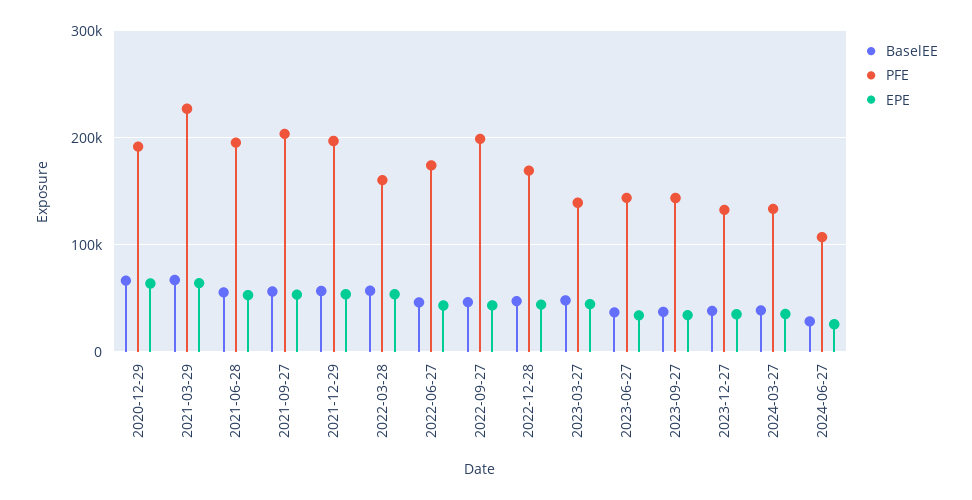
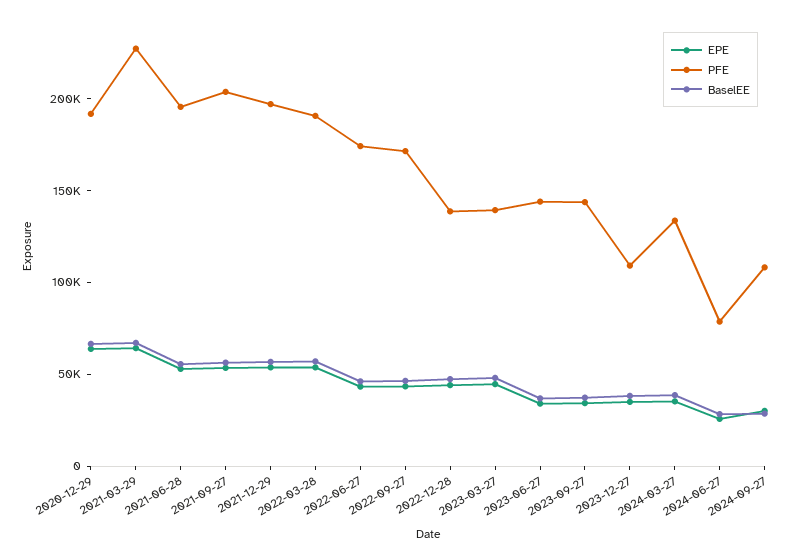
PFE, 2022-03-28: 160000 -> 190000
PFE, 2022-09-27: 200000 -> 170000
PFE, 2022-12-28: 170000 -> 140000
PFE, 2023-12-27: 130000 -> 110000
PFE, 2024-06-27: 110000 -> 80000
EPE, 2024-09-27: none -> 30000
PFE, 2024-09-27: none -> 110000
BaselEE, 2024-09-27: none -> 30000

